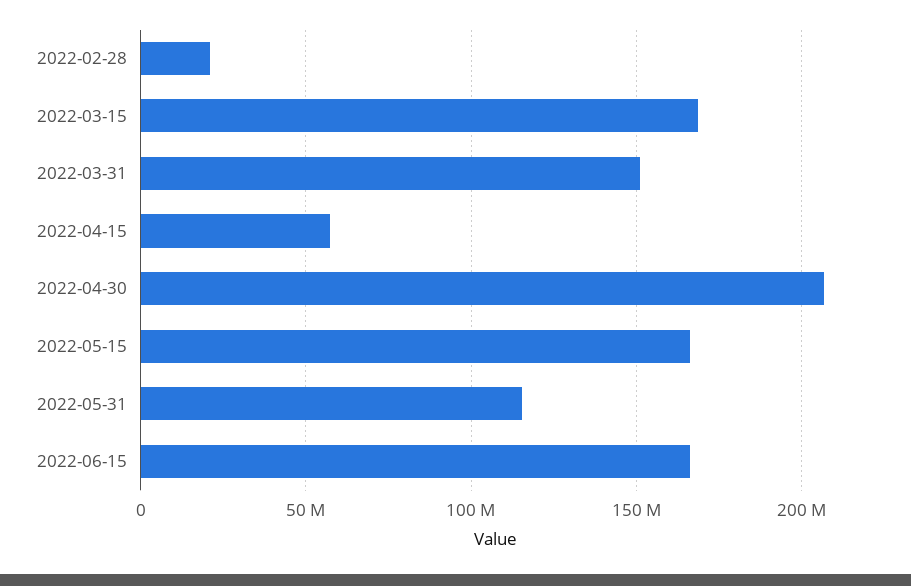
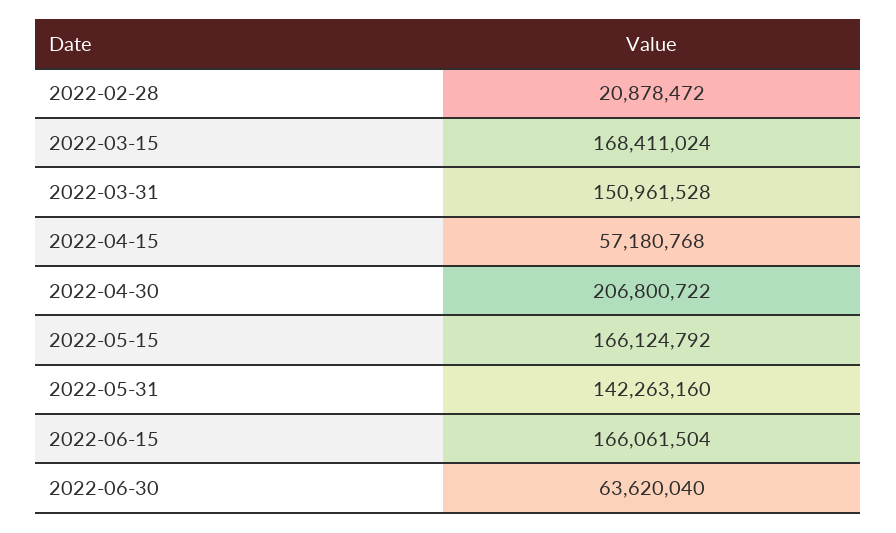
2022-05-31: 115000000 -> 142263160
2022-06-30: none -> 63620040

